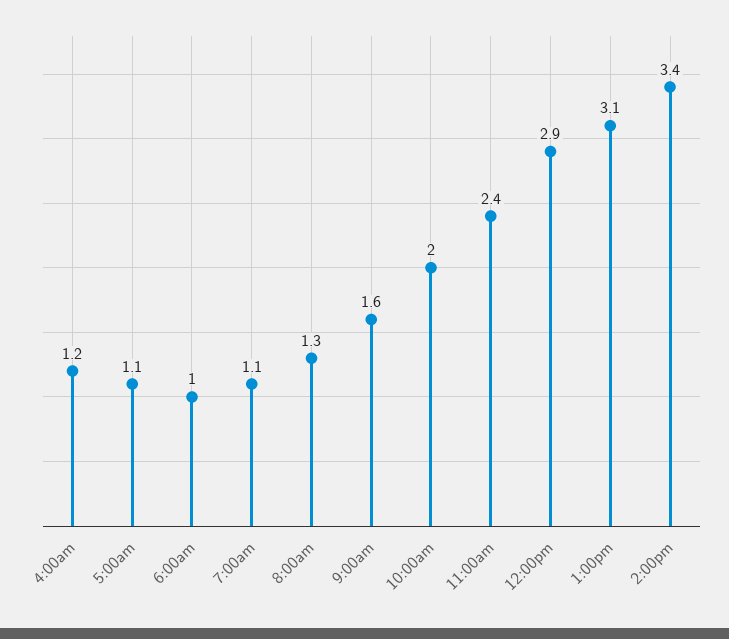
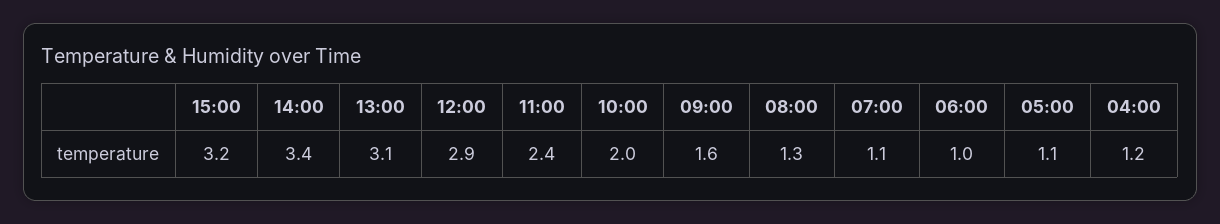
15:00: none -> 3.2

